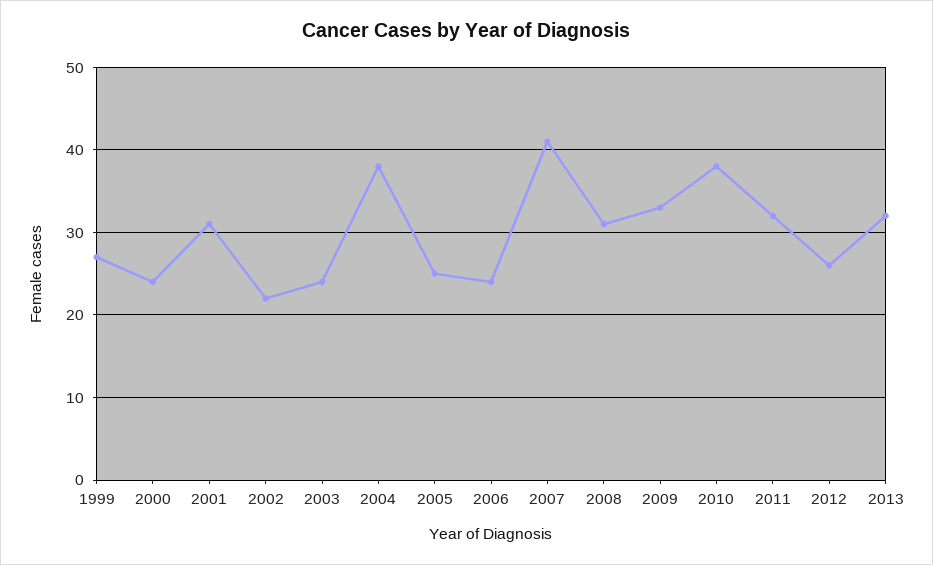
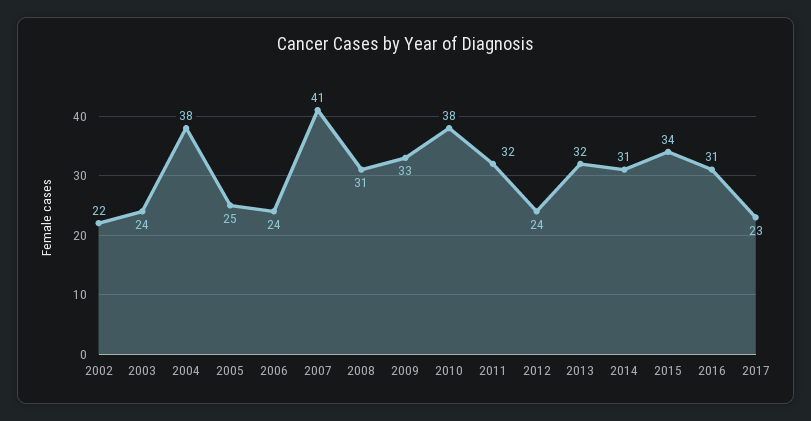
1999: 27 -> none
2000: 24 -> none
2001: 31 -> none
2012: 26 -> 24
2014: none -> 31
2015: none -> 34
2016: none -> 31
2017: none -> 23

